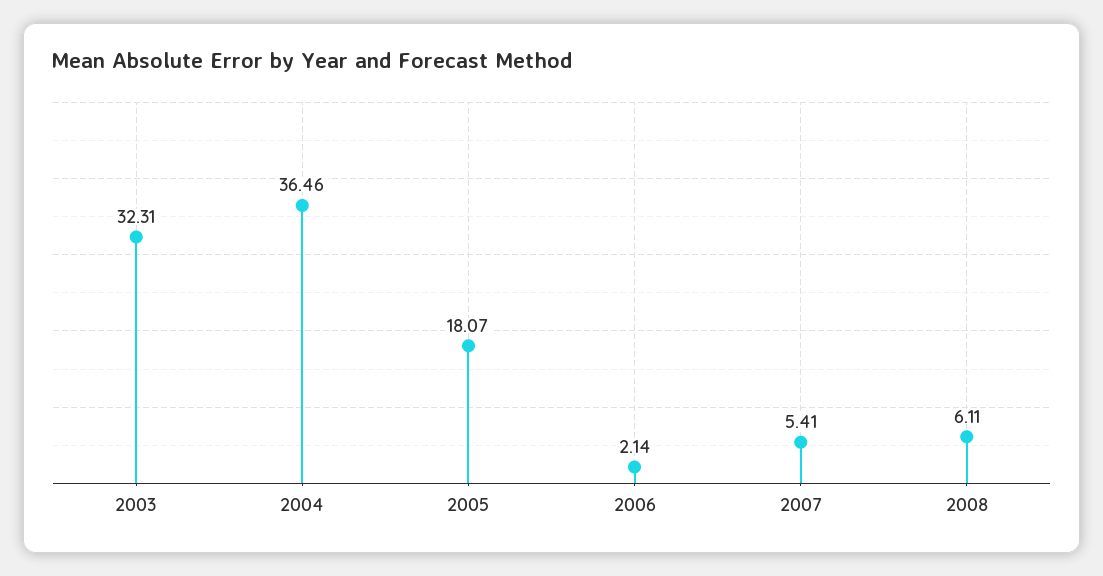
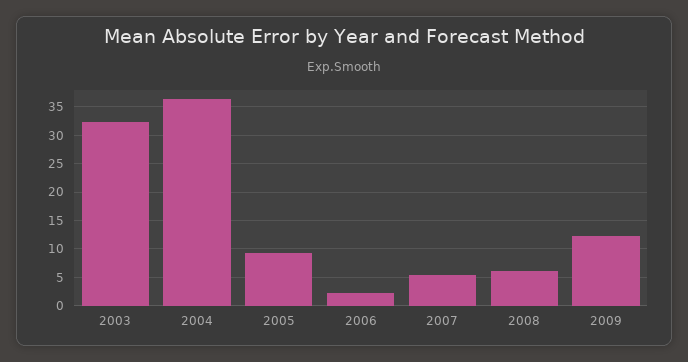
2005: 18.07 -> 10
2009: none -> 12.5

